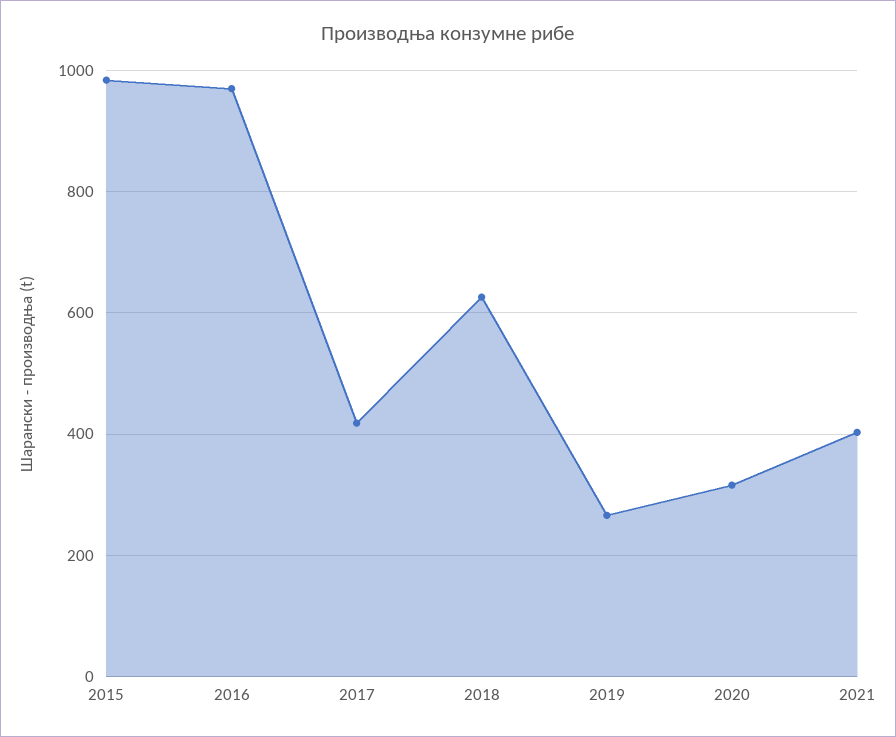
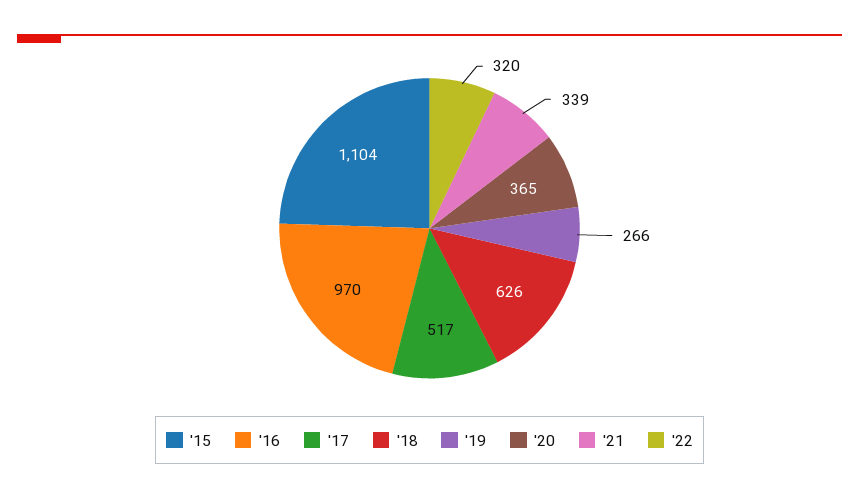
2015: 980 -> 1104
2017: 420 -> 517
2020: 320 -> 365
2021: 400 -> 339
'22: none -> 320

